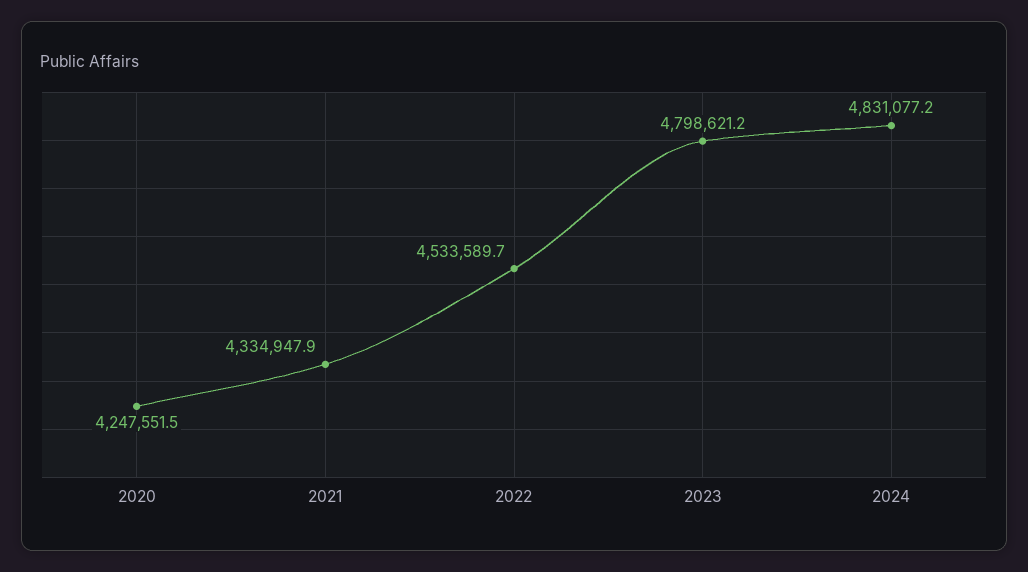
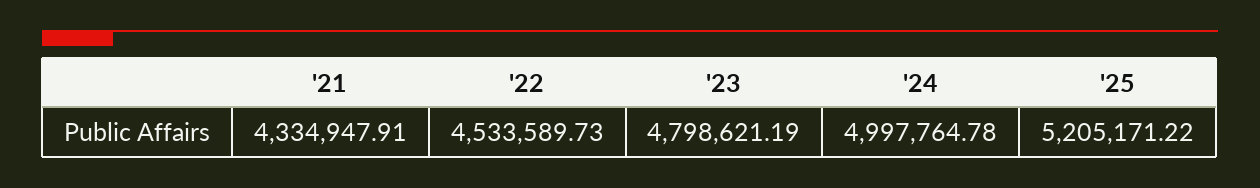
2020: 4247551.5 -> none
2024: 4831077.2 -> 4997764.78
'25: none -> 5205171.22

